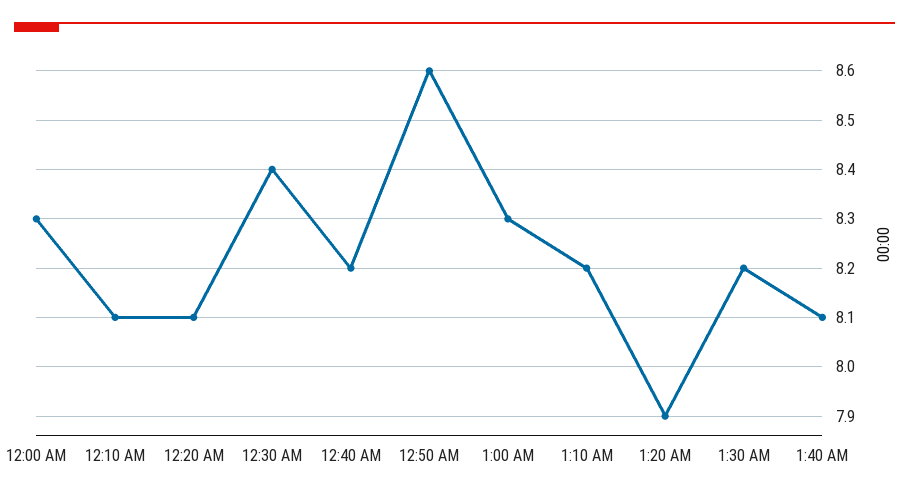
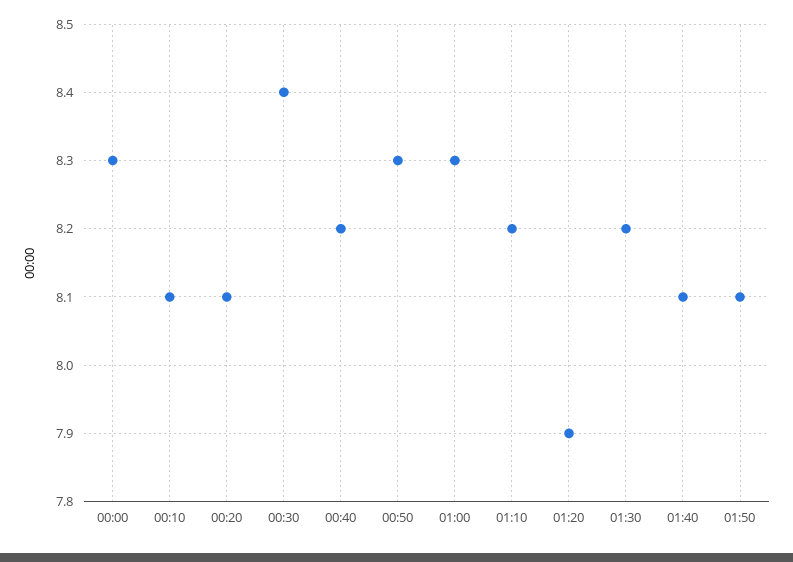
12:50 AM: 8.6 -> 8.3
01:50: none -> 8.1

